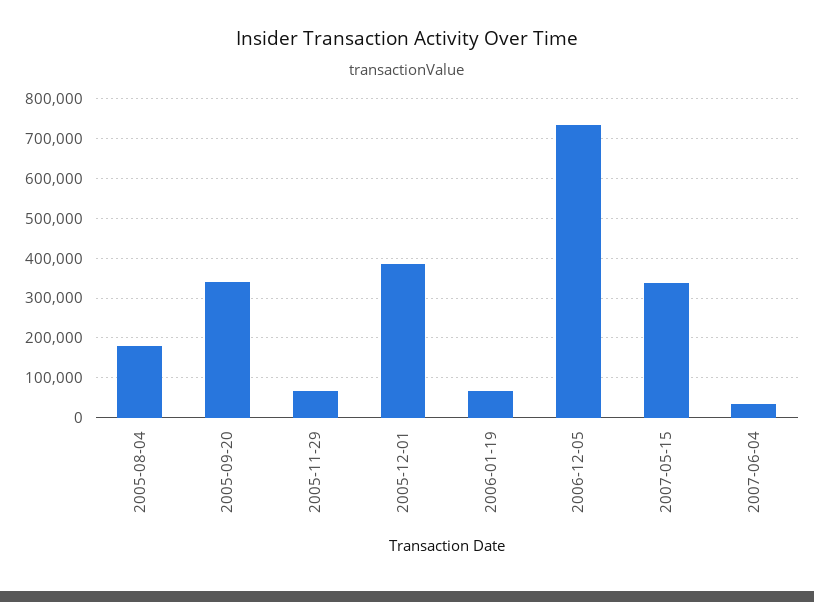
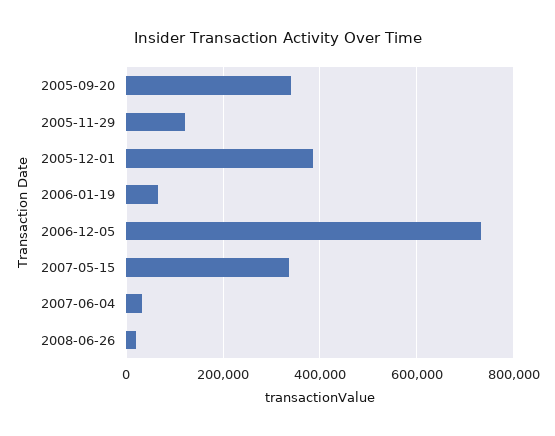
2005-08-04: 180000 -> none
2005-11-29: 60000 -> 120000
2008-06-26: none -> 20000

